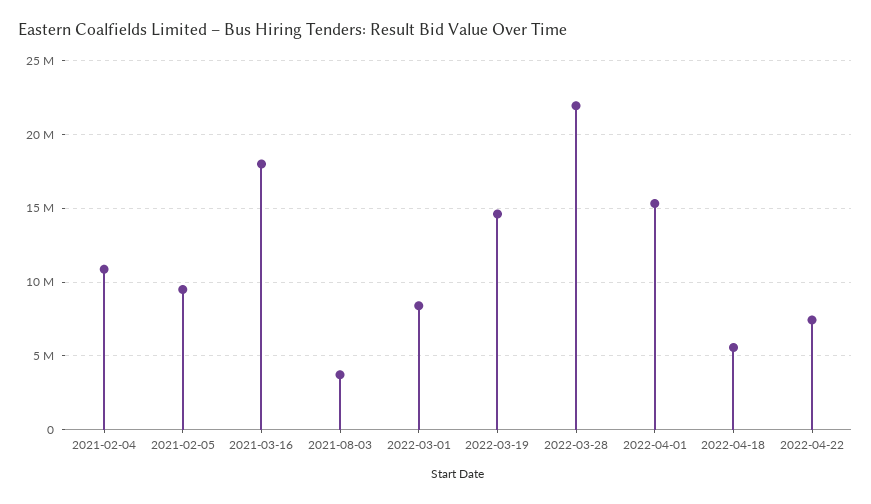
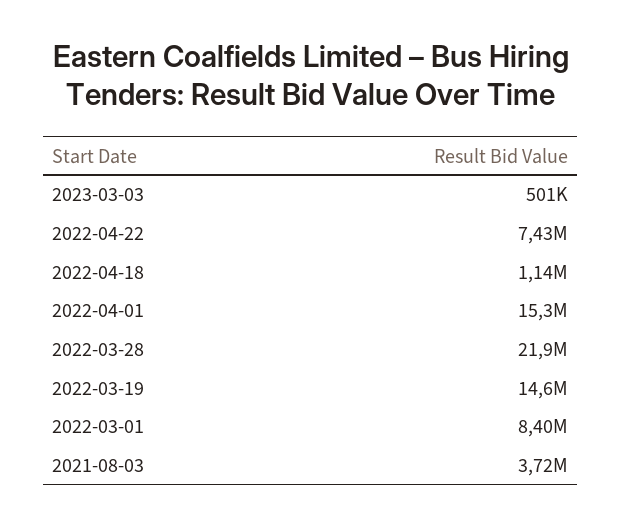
2021-02-04: 11000000 -> none
2021-02-05: 9500000 -> none
2021-03-16: 18000000 -> none
2022-04-18: 5500000 -> 1140000
2023-03-03: none -> 501000

